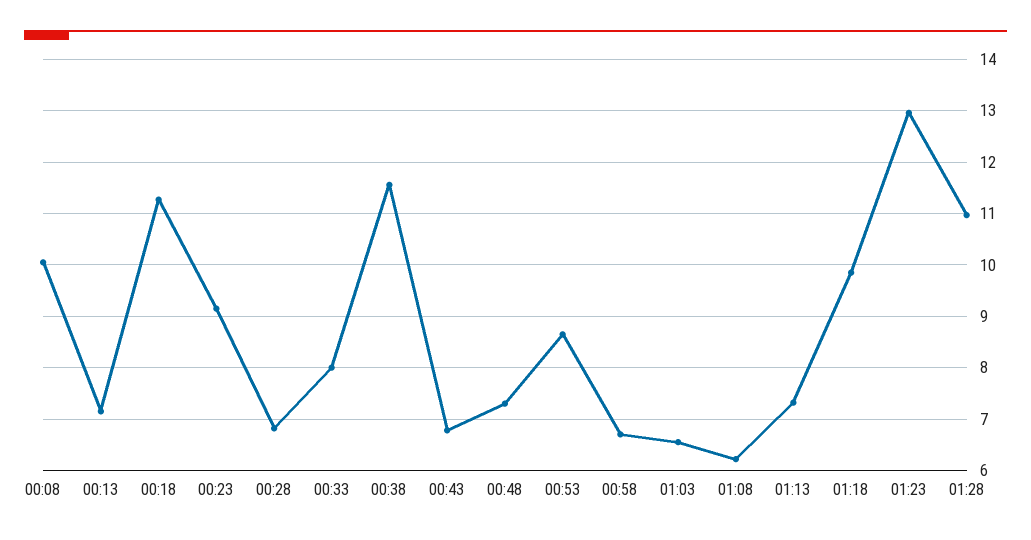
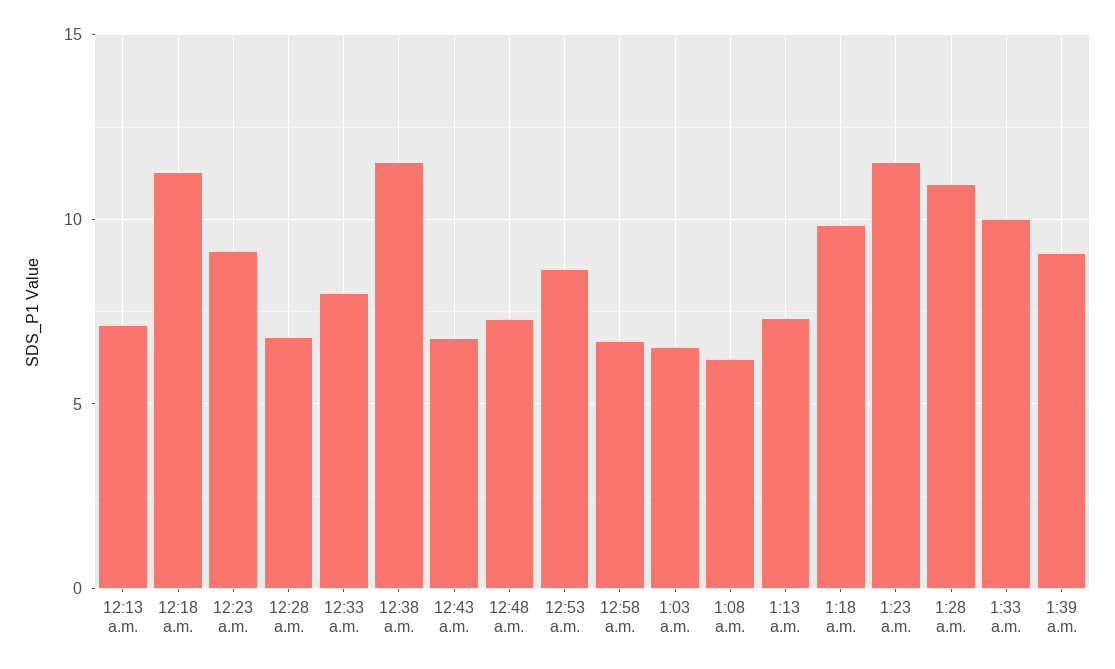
00:08: 10 -> none
01:23: 13 -> 11.5
1:33 a.m.: none -> 10
1:39 a.m.: none -> 9

